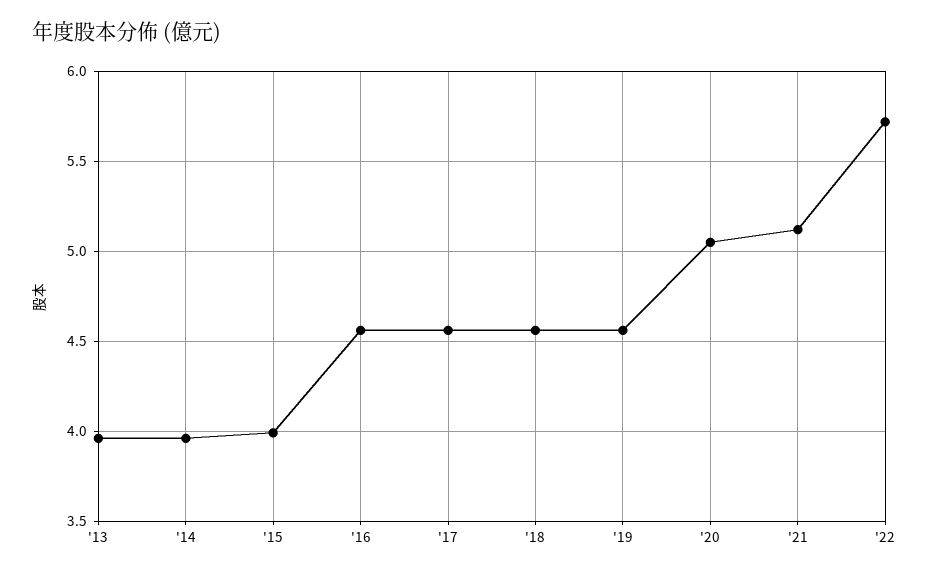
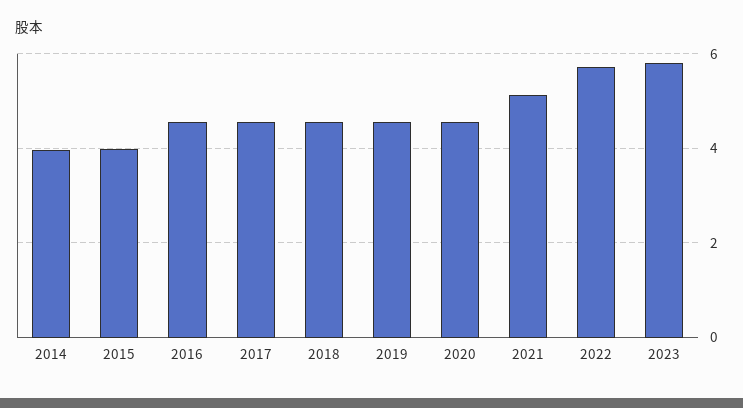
'13: 3.95 -> none
'20: 5.05 -> 4.6
2023: none -> 5.8

